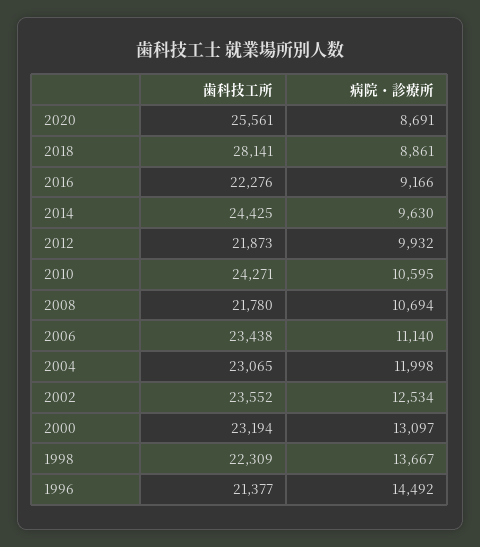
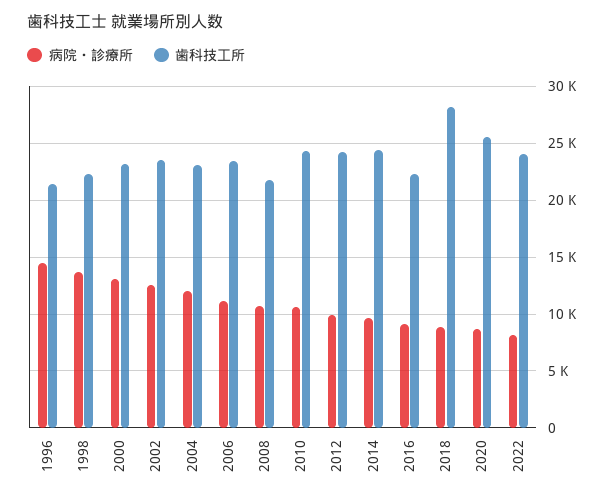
歯科技工所, 2012: 21873 -> 24000
病院・診療所, 2022: none -> 8000
歯科技工所, 2022: none -> 24000

